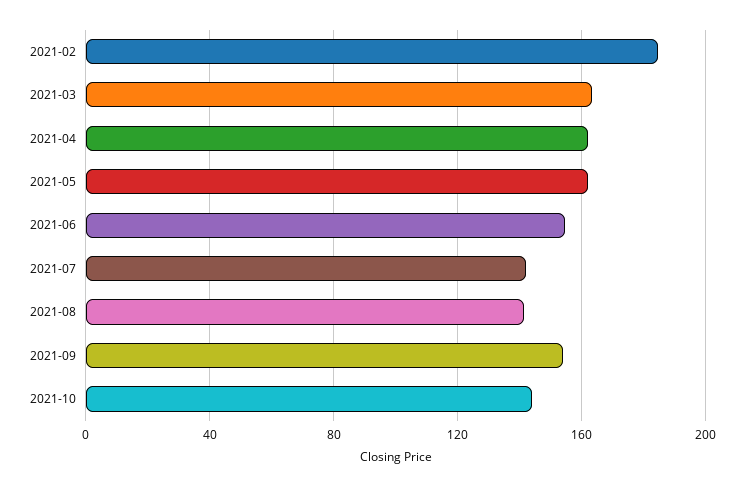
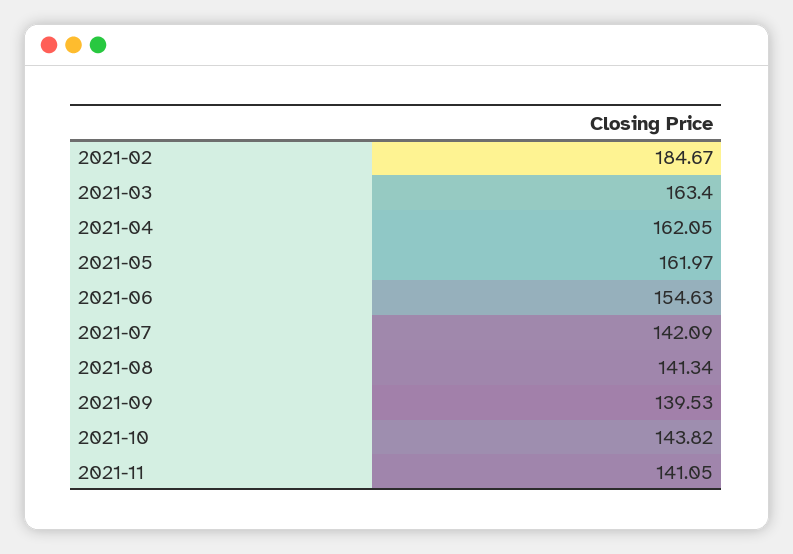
2021-09: 155 -> 139.53
2021-11: none -> 141.05

